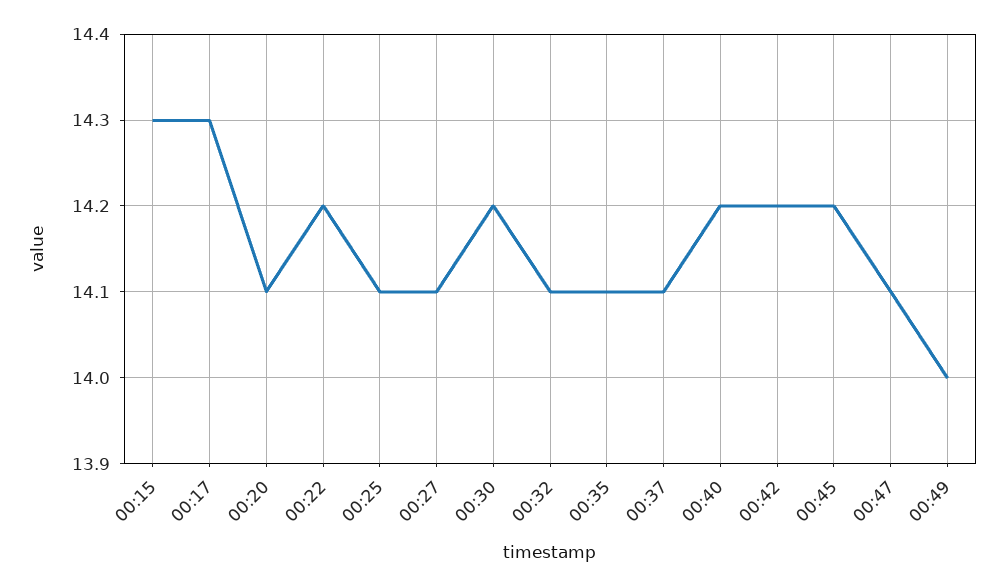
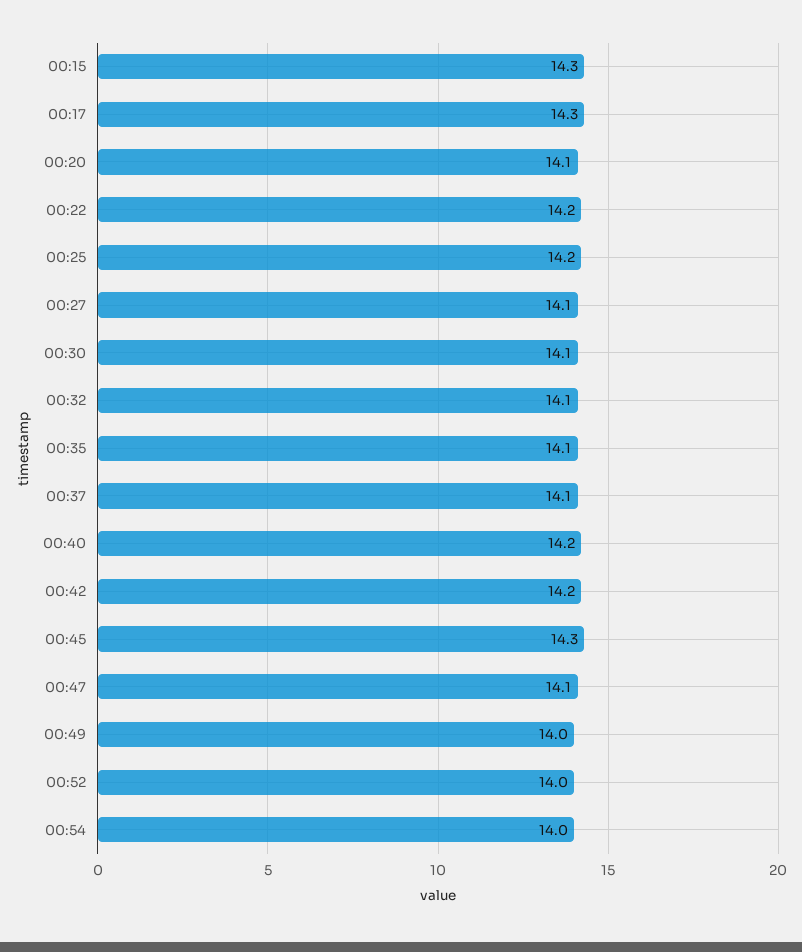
00:25: 14.1 -> 14.2
00:30: 14.2 -> 14.1
00:45: 14.2 -> 14.3
00:52: none -> 14
00:54: none -> 14

